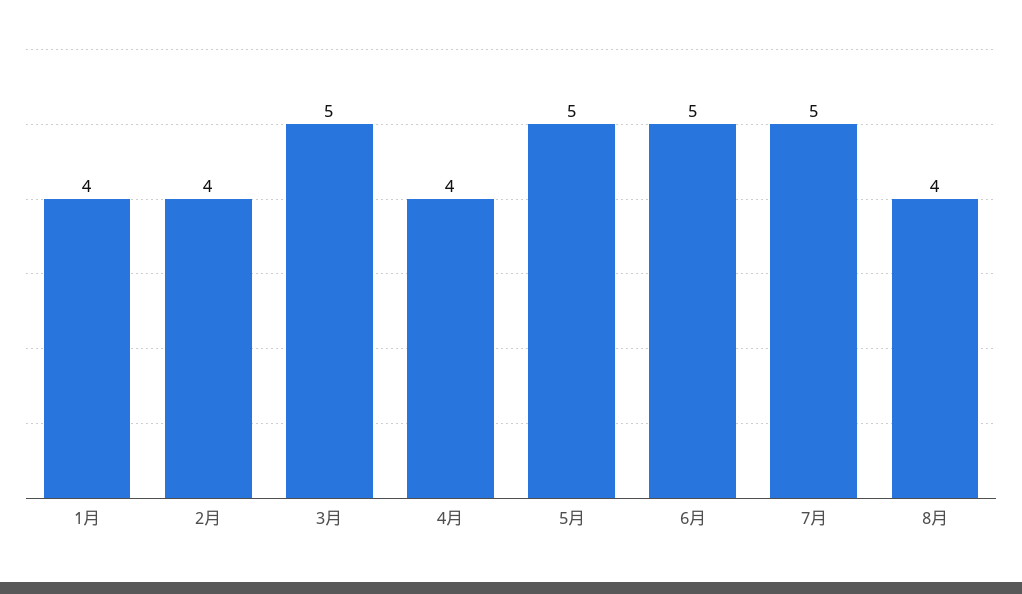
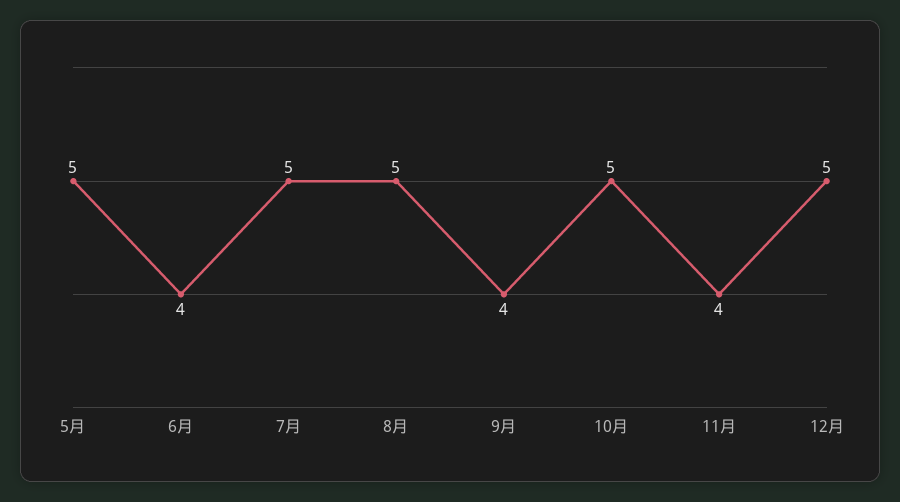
1月: 4 -> none
2月: 4 -> none
3月: 5 -> none
4月: 4 -> none
6月: 5 -> 4
8月: 4 -> 5
9月: none -> 4
10月: none -> 5
11月: none -> 4
12月: none -> 5

